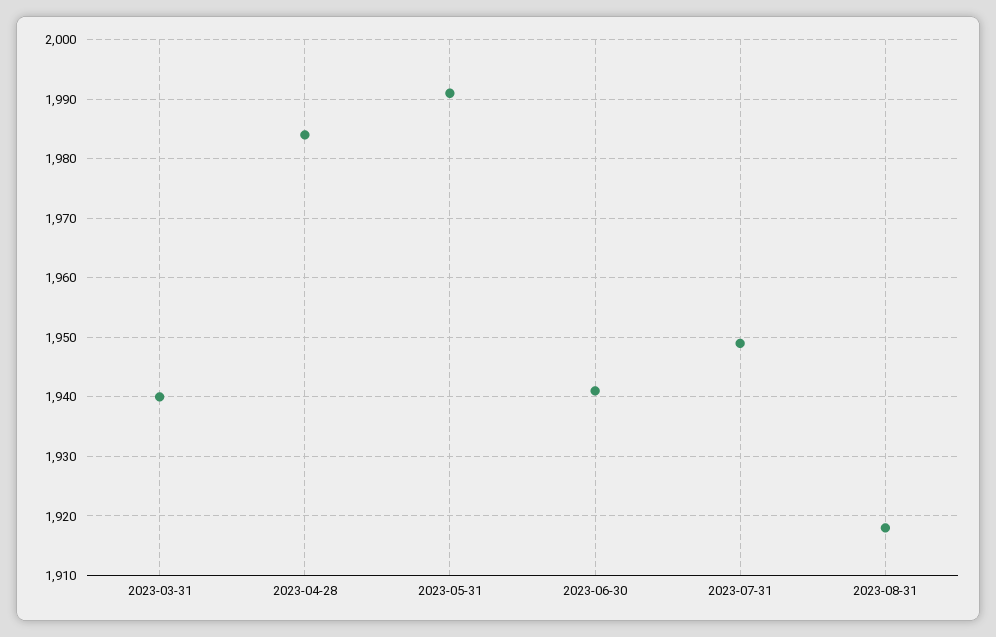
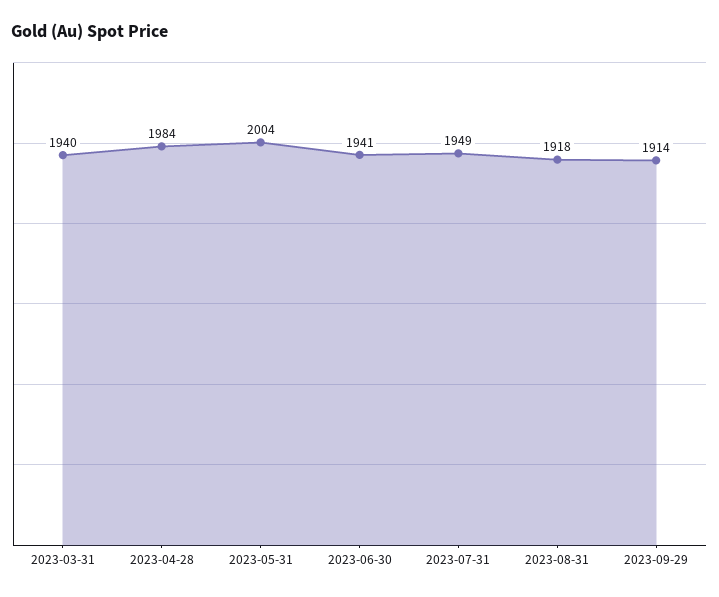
2023-05-31: 1990 -> 2004
2023-09-29: none -> 1914

